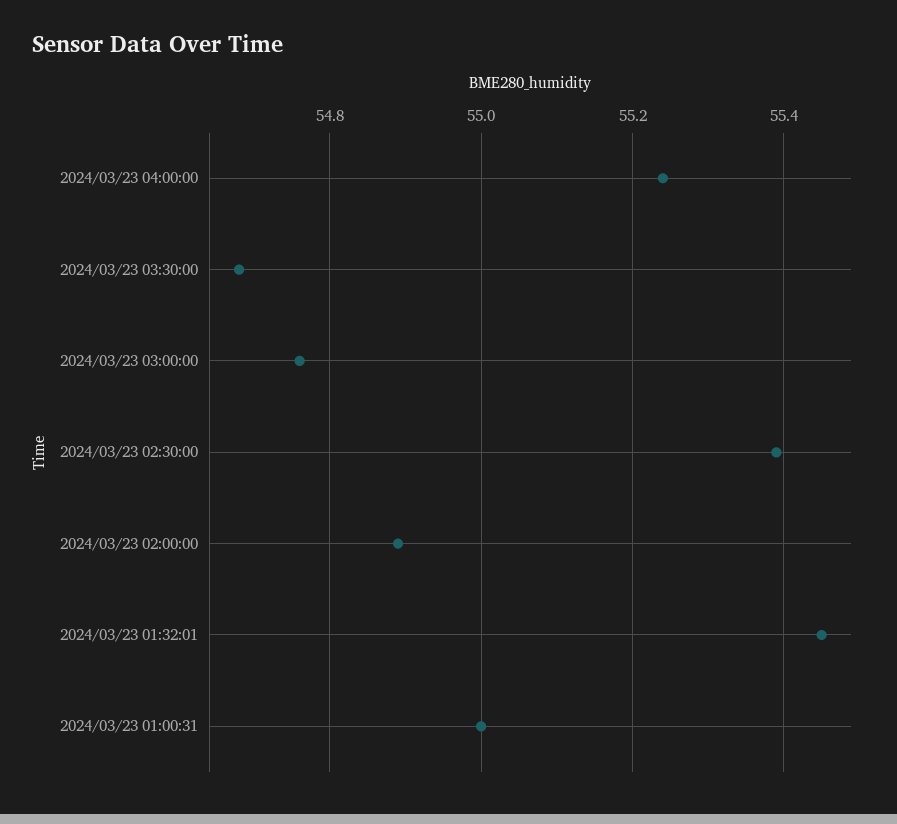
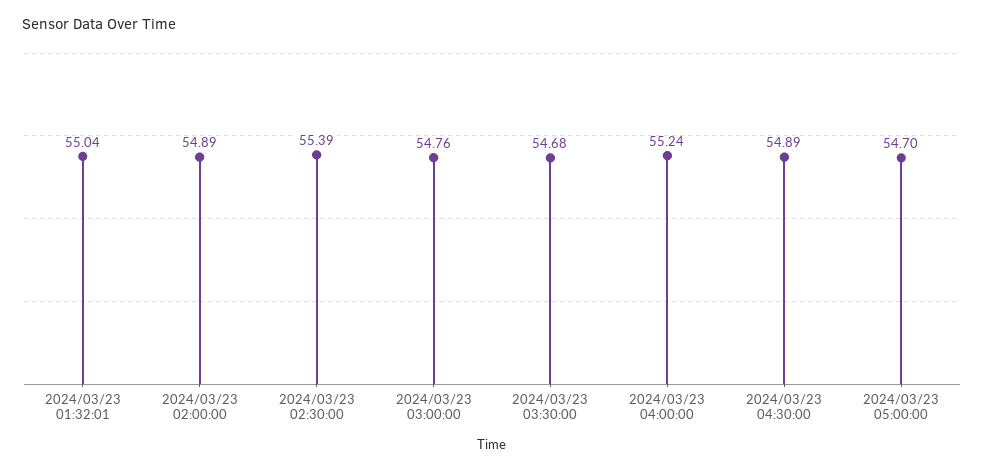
2024/03/23 01:32:01: 55.45 -> 55.04
2024/03/23 01:00:31: 55 -> none
2024/03/23 04:30:00: none -> 54.89
2024/03/23 05:00:00: none -> 54.7

